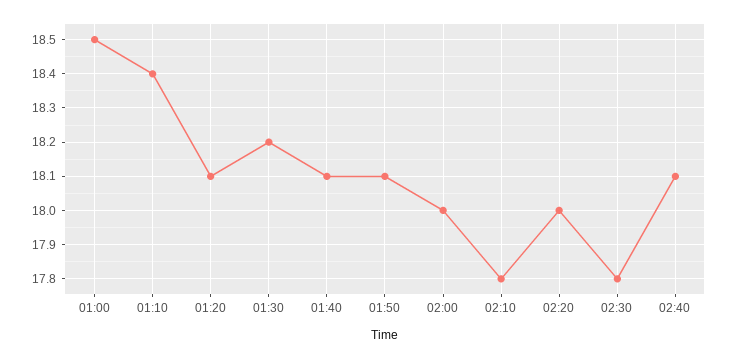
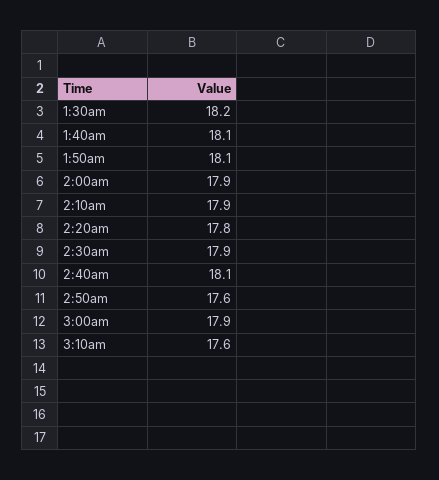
01:00: 18.5 -> none
01:10: 18.4 -> none
01:20: 18.1 -> none
02:00: 18 -> 17.9
02:10: 17.8 -> 17.9
02:20: 18 -> 17.8
02:30: 17.8 -> 17.9
2:50am: none -> 17.6
3:00am: none -> 17.9
3:10am: none -> 17.6

